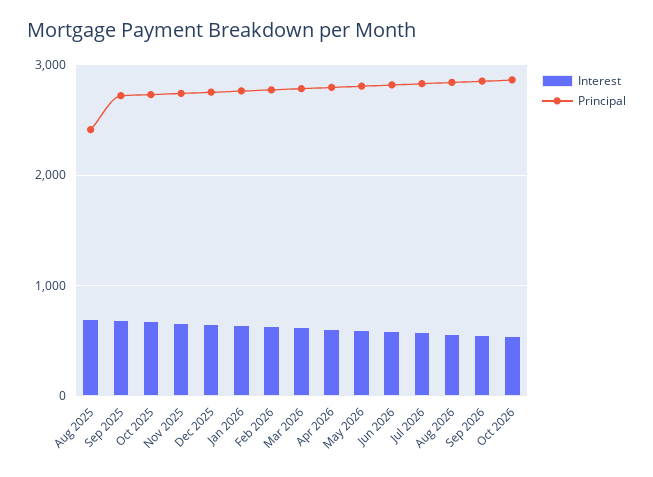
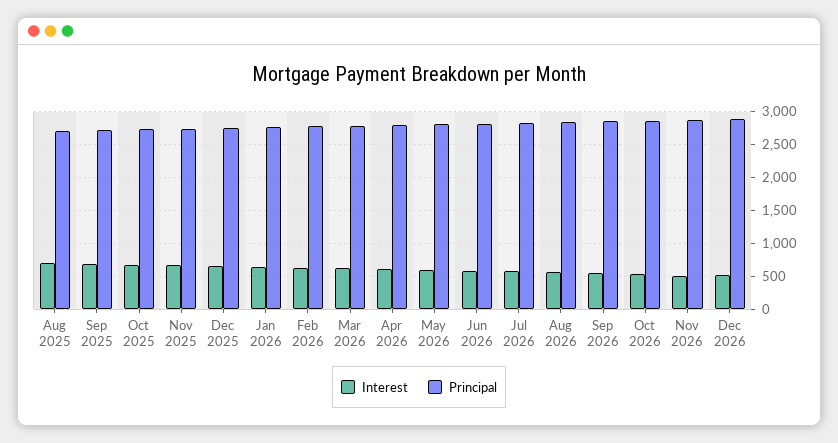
Principal, Aug 2025: 2400 -> 2700
Interest, Nov 2026: none -> 500
Principal, Nov 2026: none -> 2900
Interest, Dec 2026: none -> 500
Principal, Dec 2026: none -> 2900

